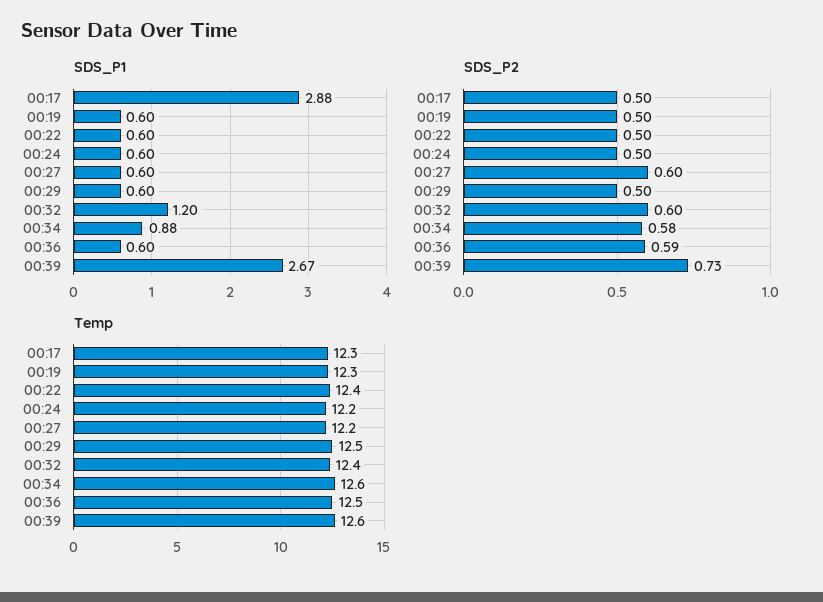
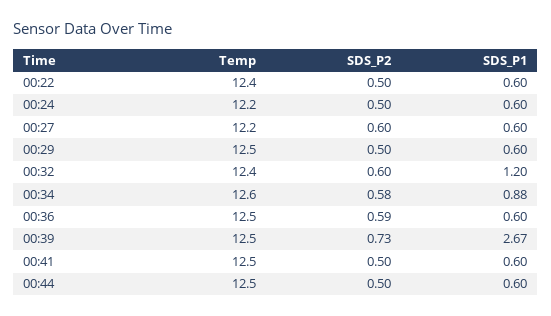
SDS_P1, 00:17: 2.88 -> none
SDS_P1, 00:19: 0.6 -> none
SDS_P2, 00:17: 0.5 -> none
SDS_P2, 00:19: 0.5 -> none
Temp, 00:17: 12.3 -> none
Temp, 00:19: 12.3 -> none
Temp, 00:39: 12.6 -> 12.5
Temp, 00:41: none -> 12.5
SDS_P2, 00:41: none -> 0.5
SDS_P1, 00:41: none -> 0.6
Temp, 00:44: none -> 12.5
SDS_P2, 00:44: none -> 0.5
SDS_P1, 00:44: none -> 0.6

